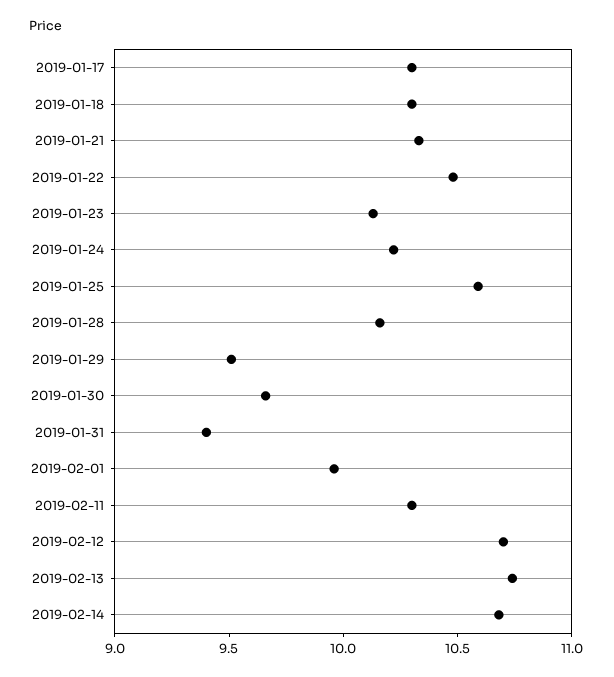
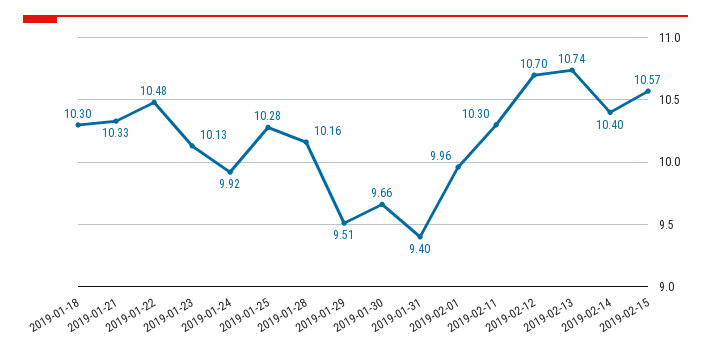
2019-01-17: 10.3 -> none
2019-01-24: 10.2 -> 9.92
2019-01-25: 10.6 -> 10.28
2019-02-14: 10.7 -> 10.4
2019-02-15: none -> 10.57

